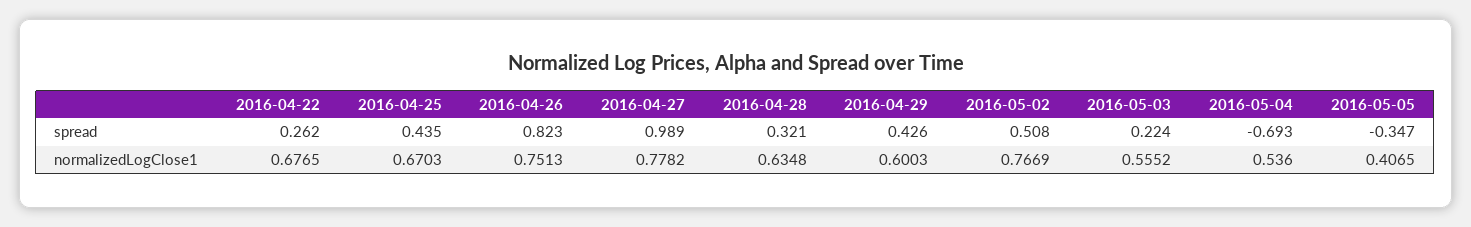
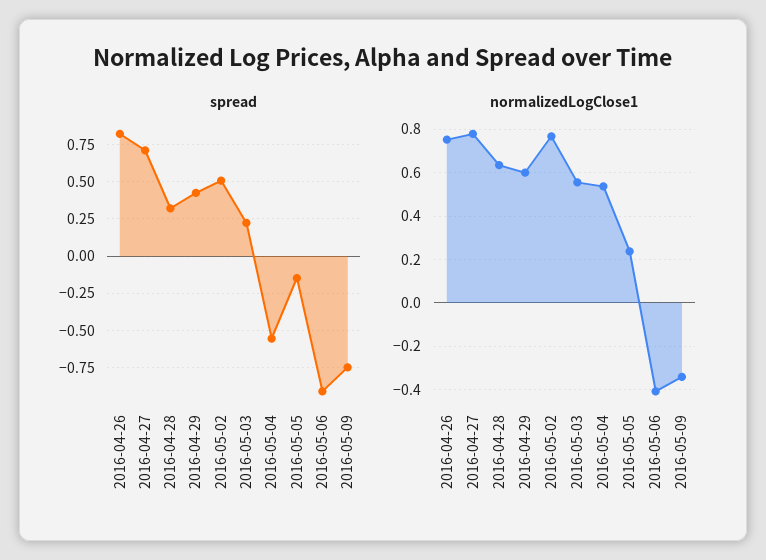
spread, 2016-04-22: 0.262 -> none
spread, 2016-04-25: 0.435 -> none
spread, 2016-04-27: 0.989 -> 0.7
spread, 2016-05-04: -0.693 -> -0.55
spread, 2016-05-05: -0.347 -> -0.15
normalizedLogClose1, 2016-04-22: 0.6765 -> none
normalizedLogClose1, 2016-04-25: 0.6703 -> none
normalizedLogClose1, 2016-05-05: 0.4065 -> 0.25
spread, 2016-05-06: none -> -0.9
spread, 2016-05-09: none -> -0.75
normalizedLogClose1, 2016-05-06: none -> -0.4
normalizedLogClose1, 2016-05-09: none -> -0.35

